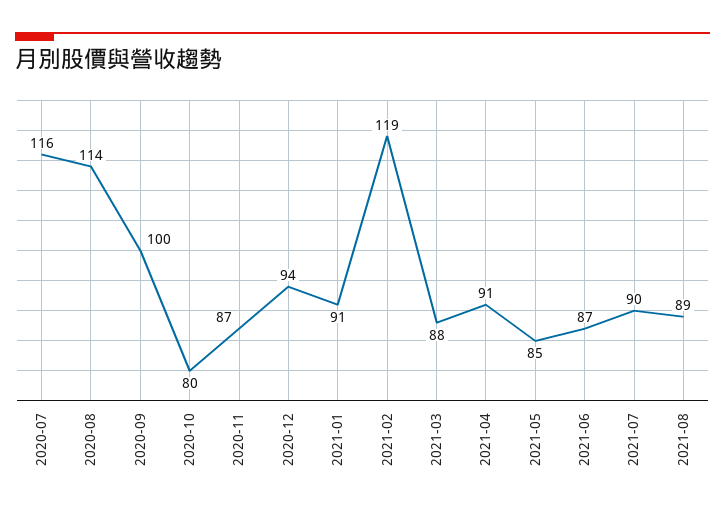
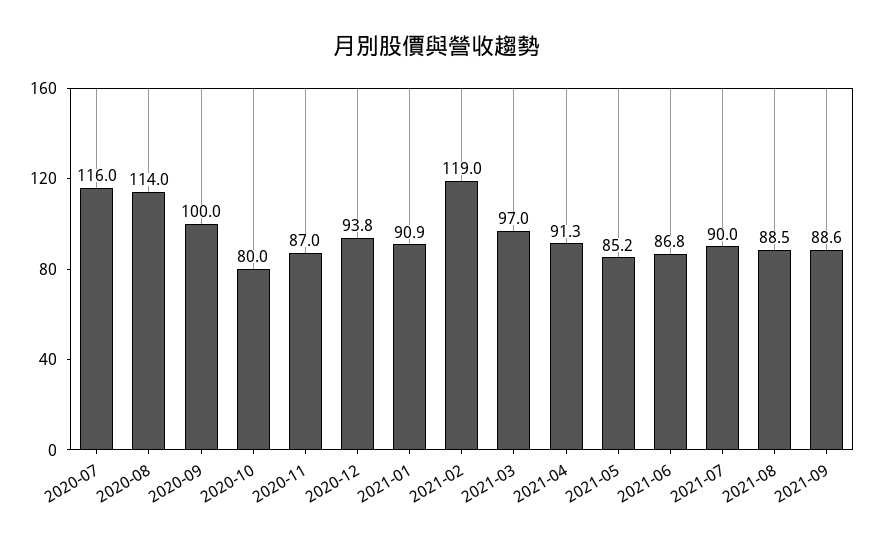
2021-03: 88 -> 97
2021-09: none -> 88.6

